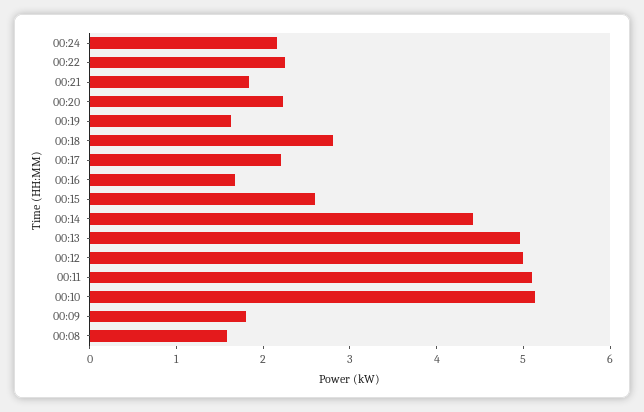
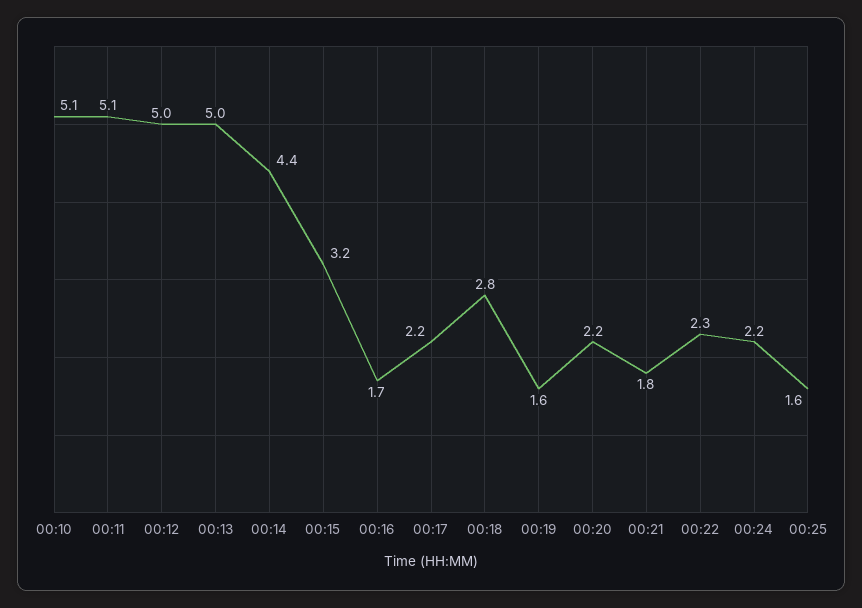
00:15: 2.6 -> 3.2
00:09: 1.8 -> none
00:08: 1.6 -> none
00:25: none -> 1.6

